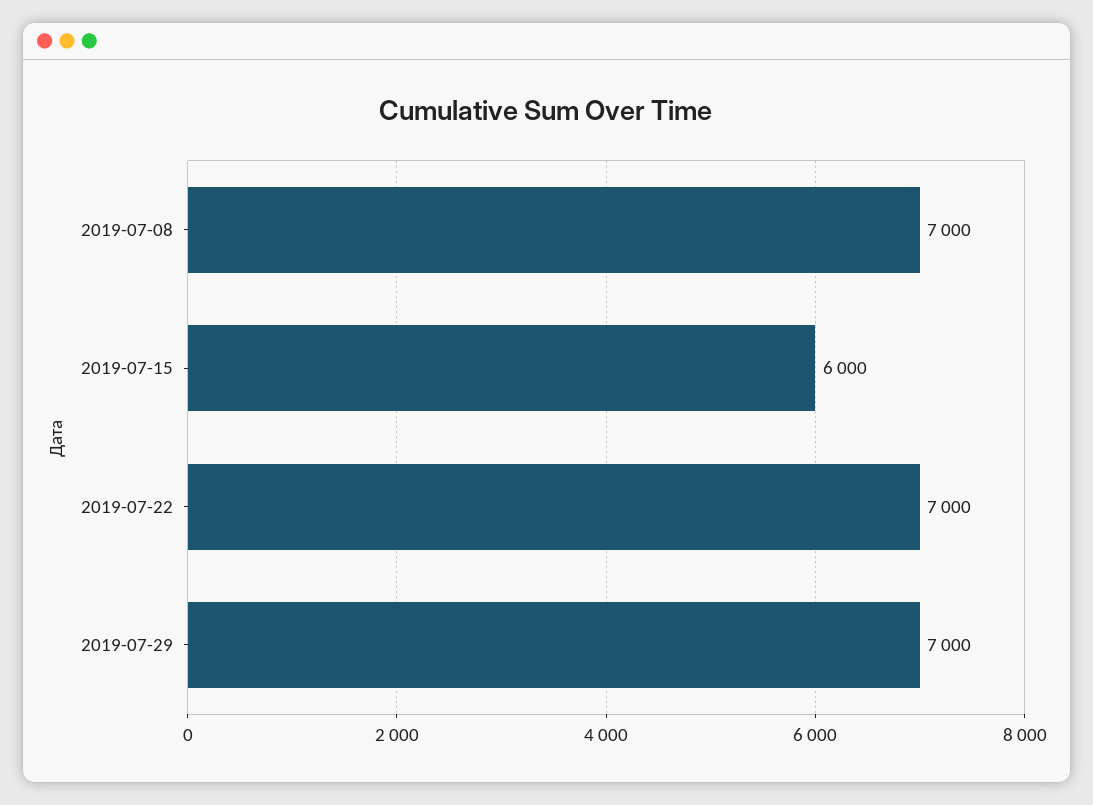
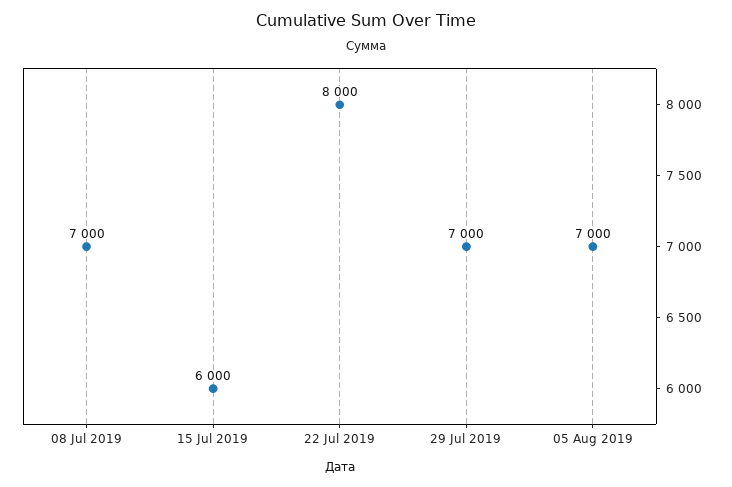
2019-07-22: 7000 -> 8000
05 Aug 2019: none -> 7000

